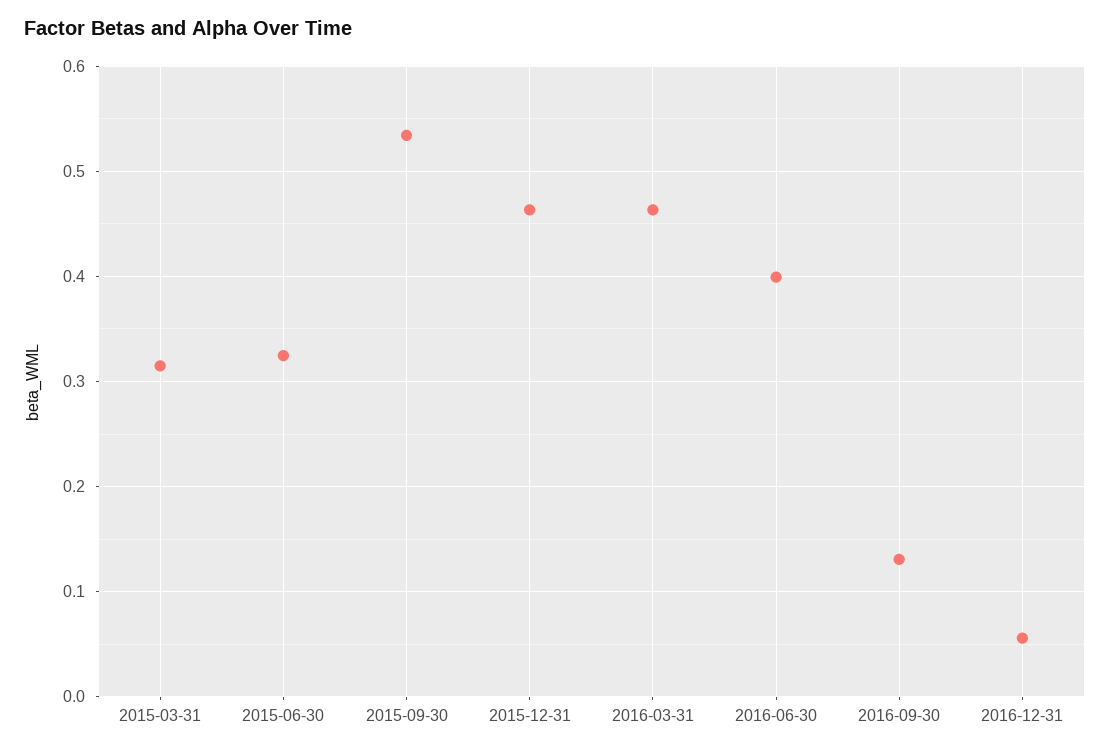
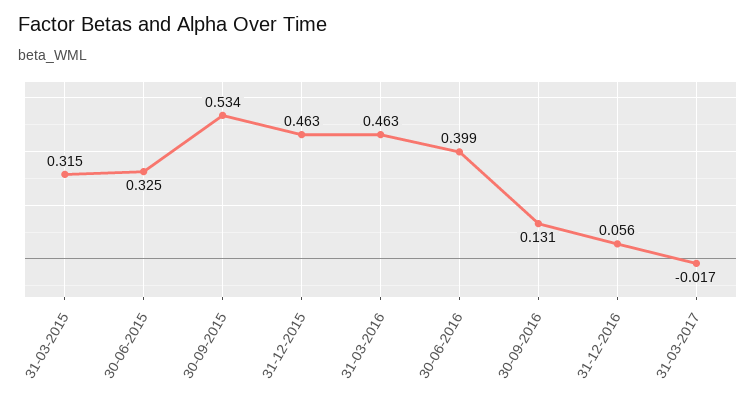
31-03-2017: none -> -0.017

